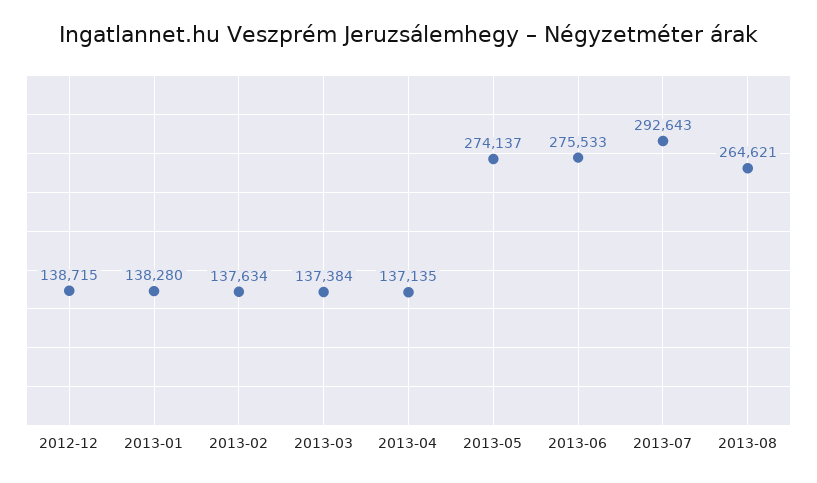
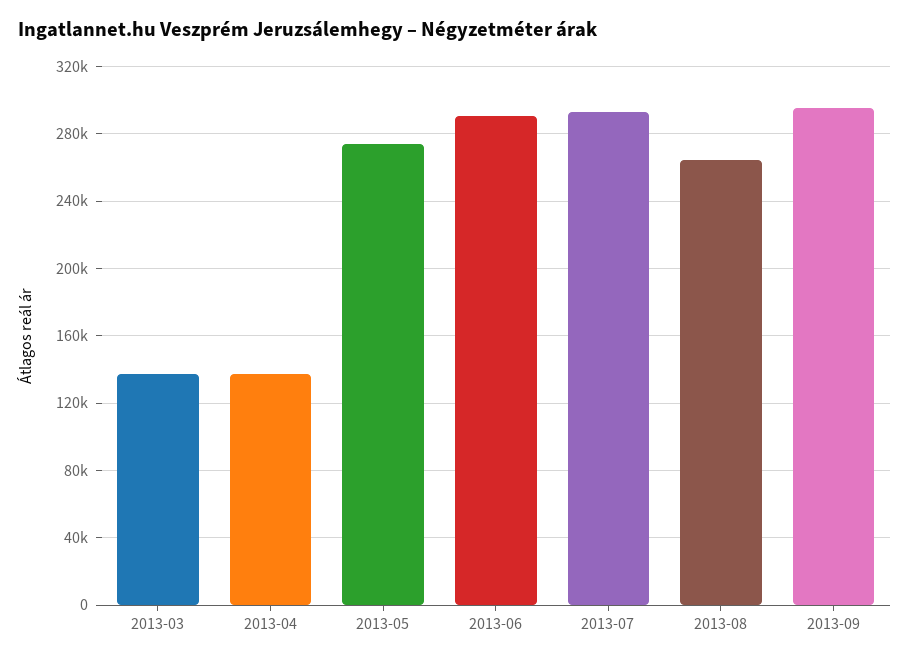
2012-12: 138715 -> none
2013-01: 138280 -> none
2013-02: 137634 -> none
2013-06: 275533 -> 290000
2013-09: none -> 295000

